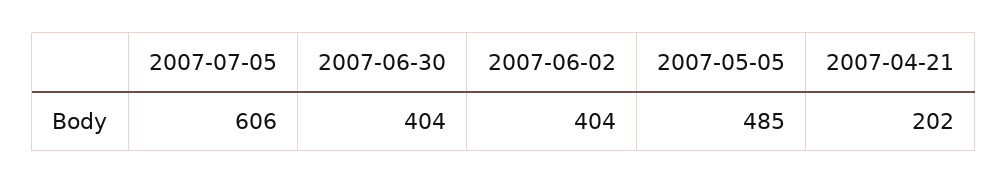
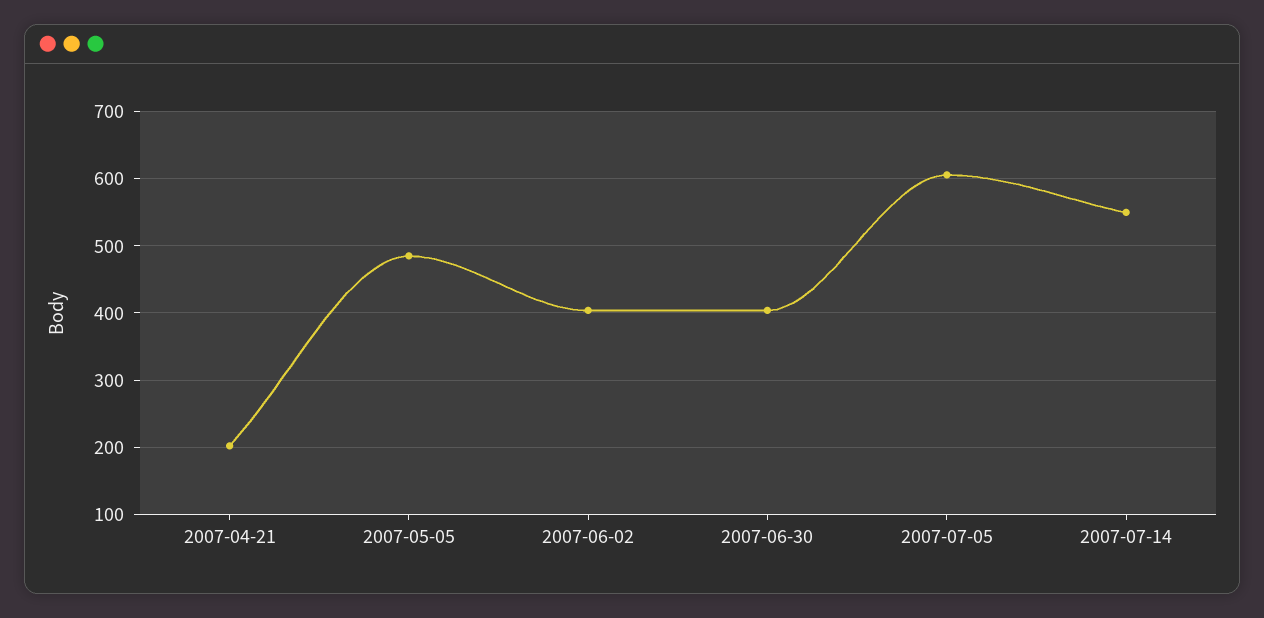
2007-07-14: none -> 550

